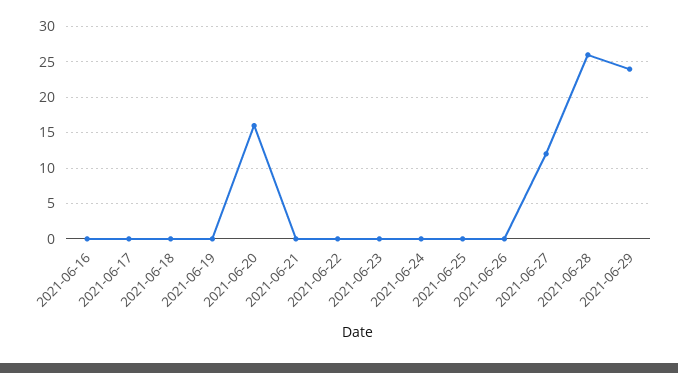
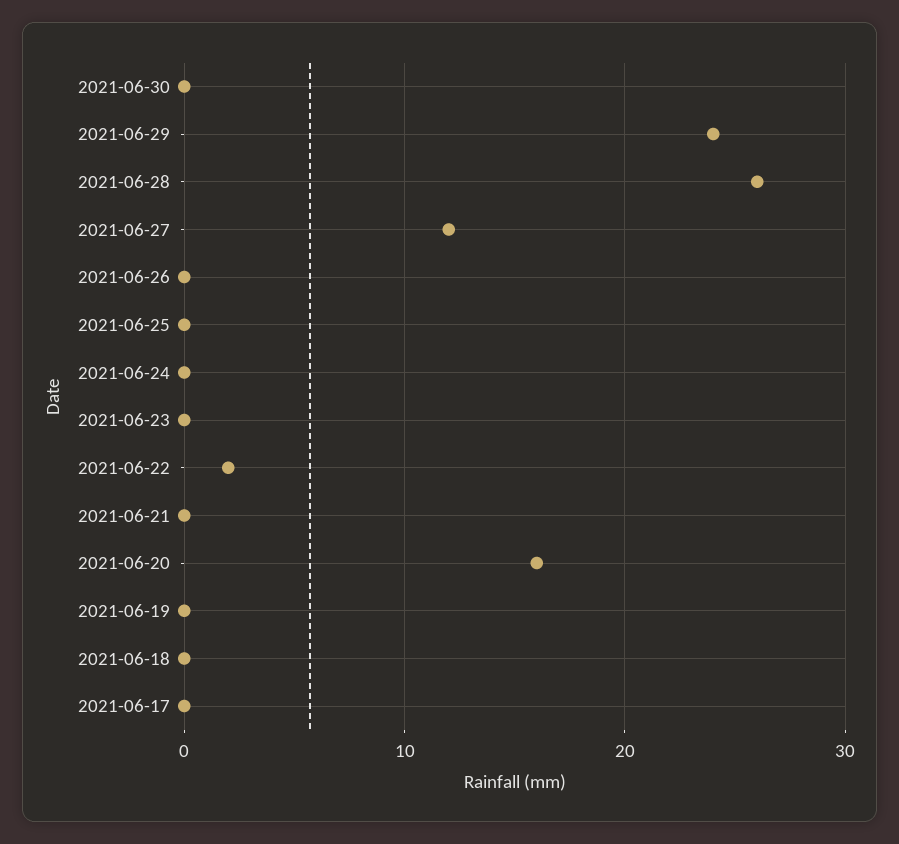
2021-06-16: 0 -> none
2021-06-22: 0 -> 2
2021-06-30: none -> 0

